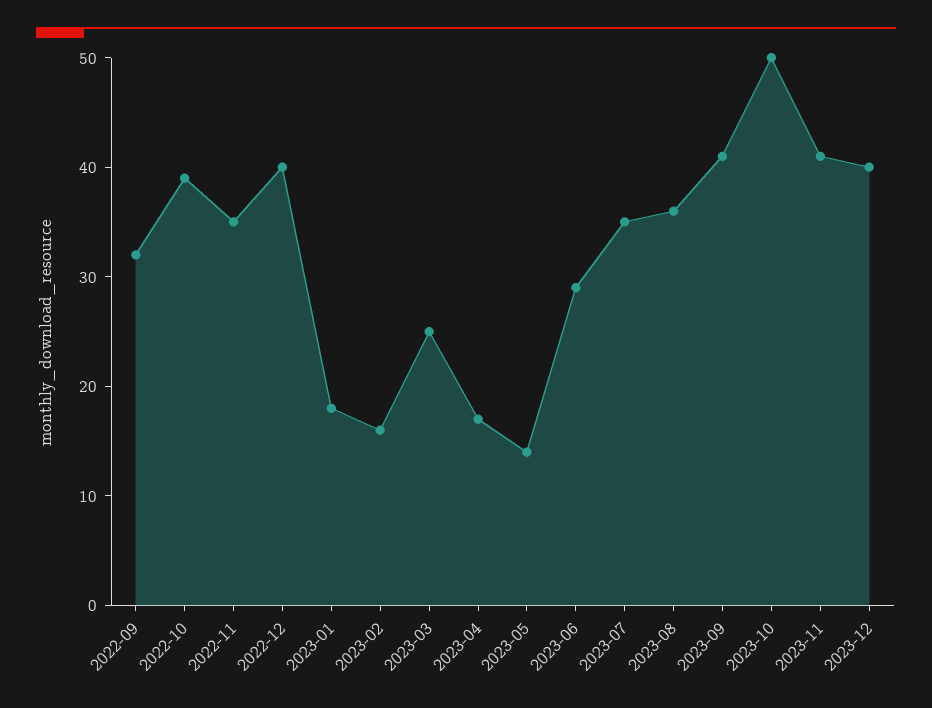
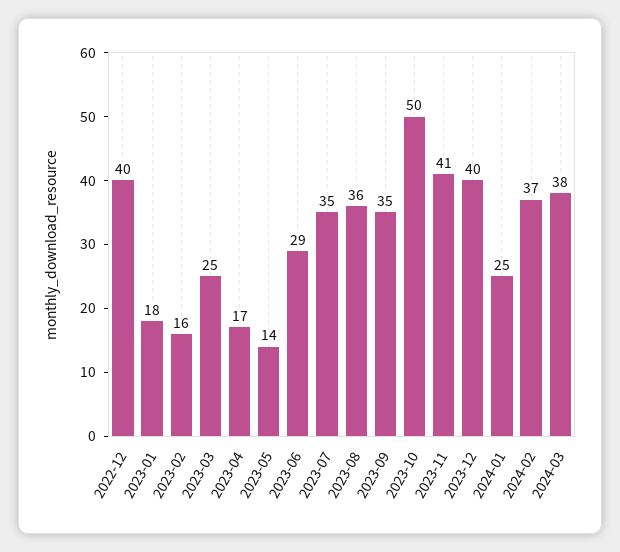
2022-09: 32 -> none
2022-10: 39 -> none
2022-11: 35 -> none
2023-09: 41 -> 35
2024-01: none -> 25
2024-02: none -> 37
2024-03: none -> 38

